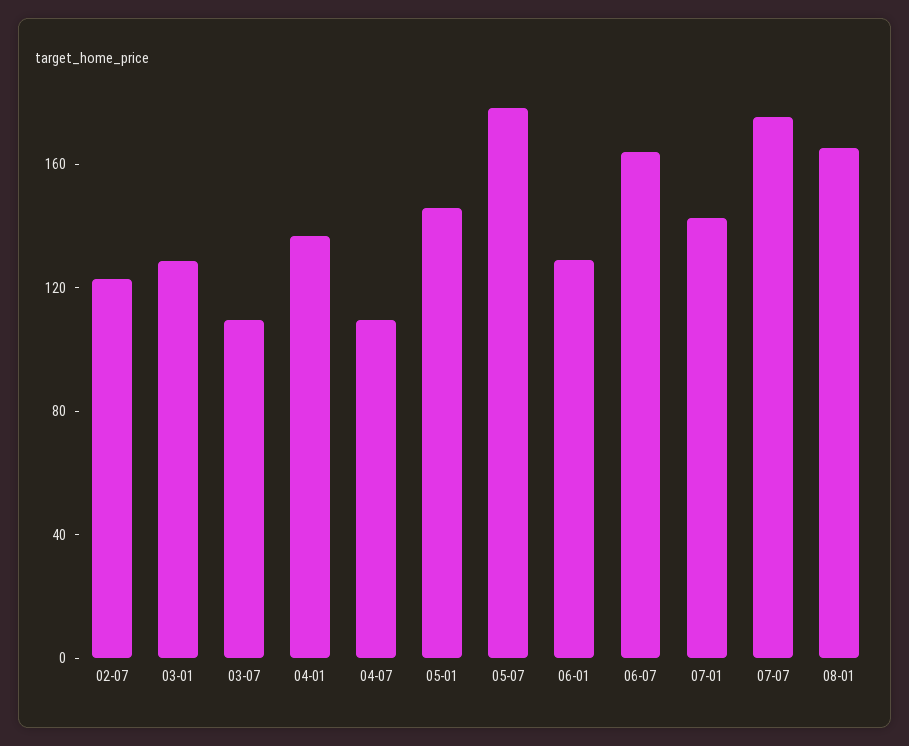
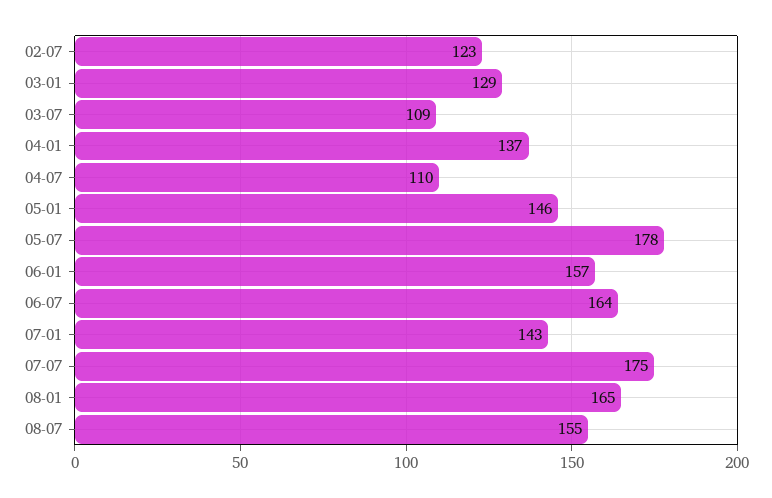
06-01: 130 -> 157
08-07: none -> 155

